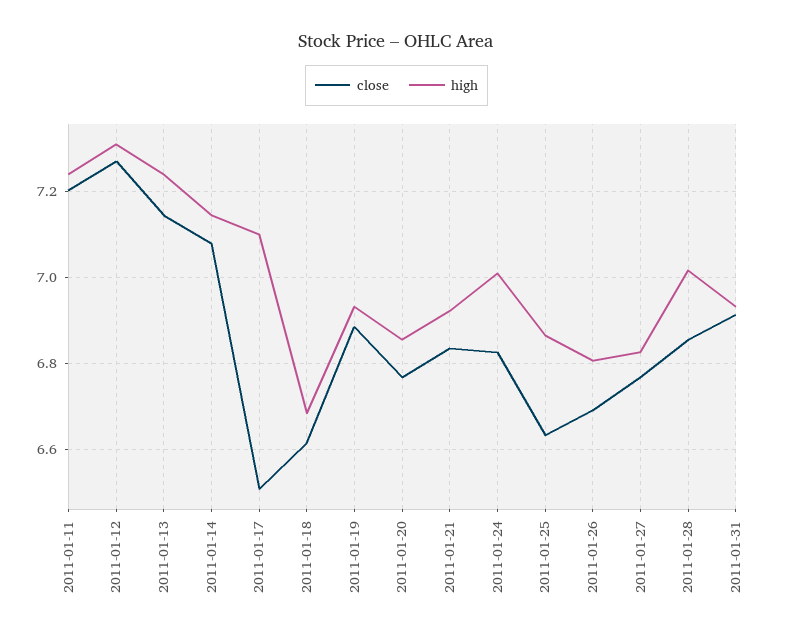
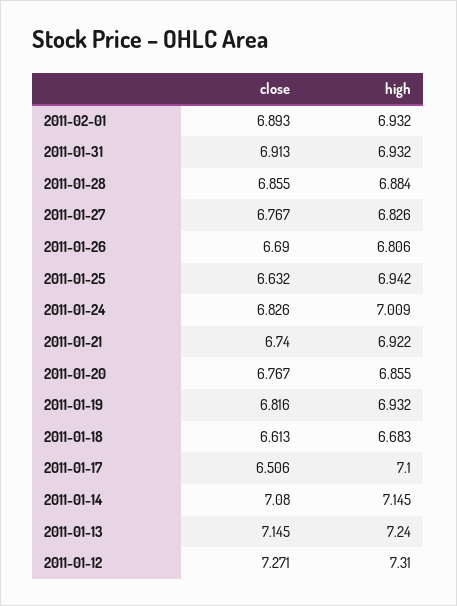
close, 2011-01-11: 7.2 -> none
high, 2011-01-11: 7.24 -> none
close, 2011-01-19: 6.88 -> 6.816
close, 2011-01-21: 6.84 -> 6.74
high, 2011-01-25: 6.86 -> 6.942
high, 2011-01-28: 7.02 -> 6.884
close, 2011-02-01: none -> 6.893
high, 2011-02-01: none -> 6.932

